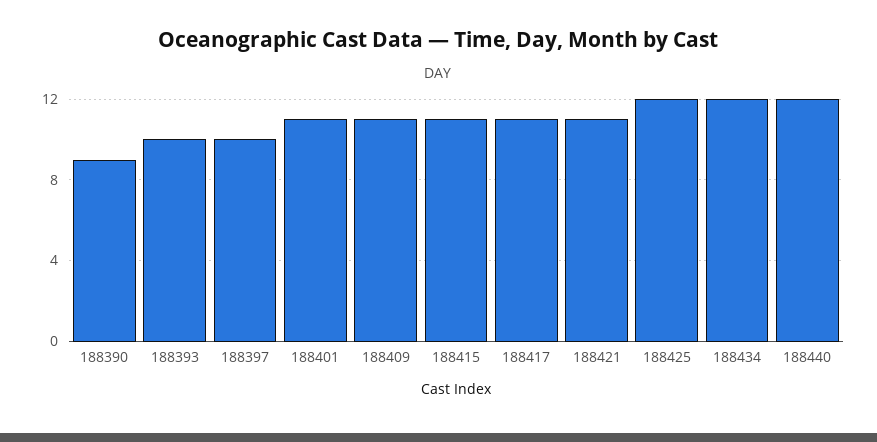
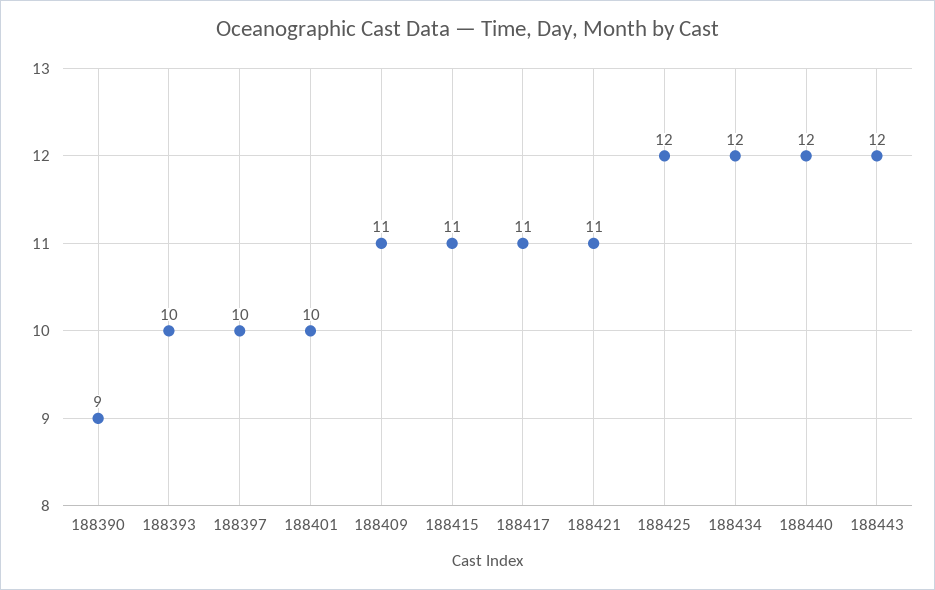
188401: 11 -> 10
188443: none -> 12

